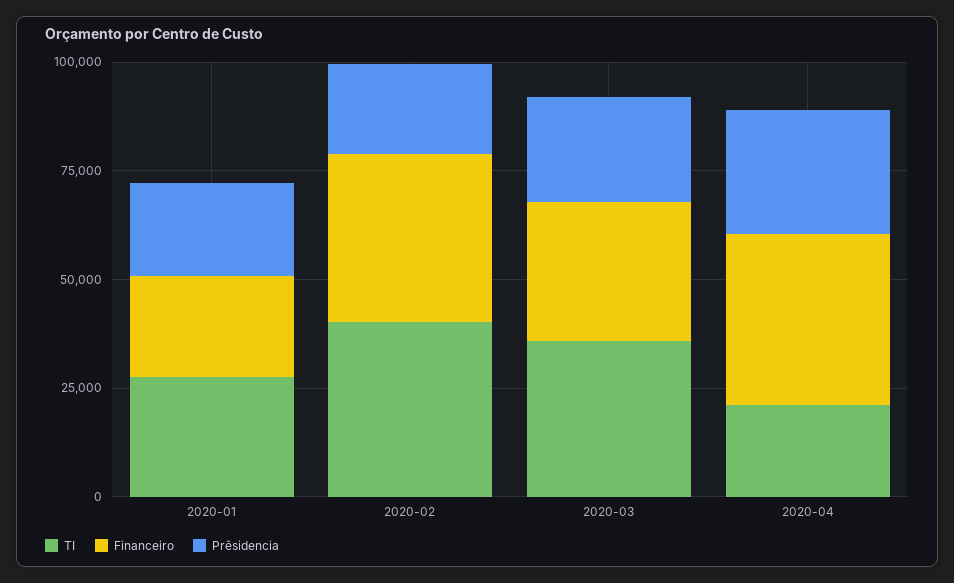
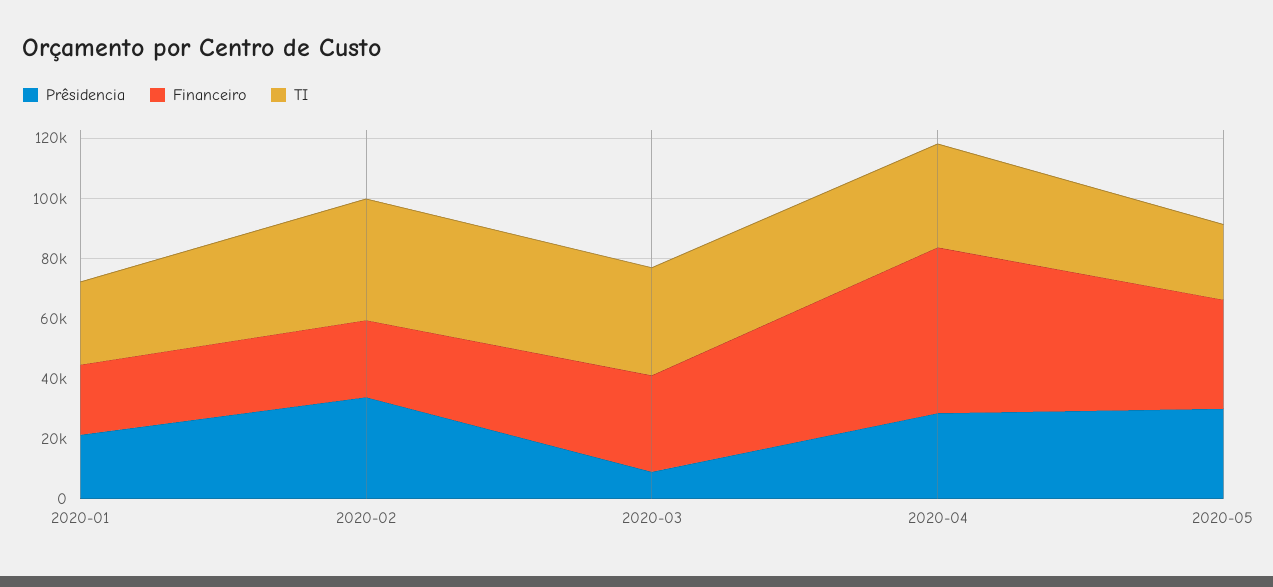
Financeiro, 2020-02: 40000 -> 25000
Prêsidencia, 2020-02: 20000 -> 35000
Prêsidencia, 2020-03: 25000 -> 10000
TI, 2020-04: 20000 -> 35000
Financeiro, 2020-04: 40000 -> 55000
Prêsidencia, 2020-05: none -> 30000
Financeiro, 2020-05: none -> 35000
TI, 2020-05: none -> 25000

